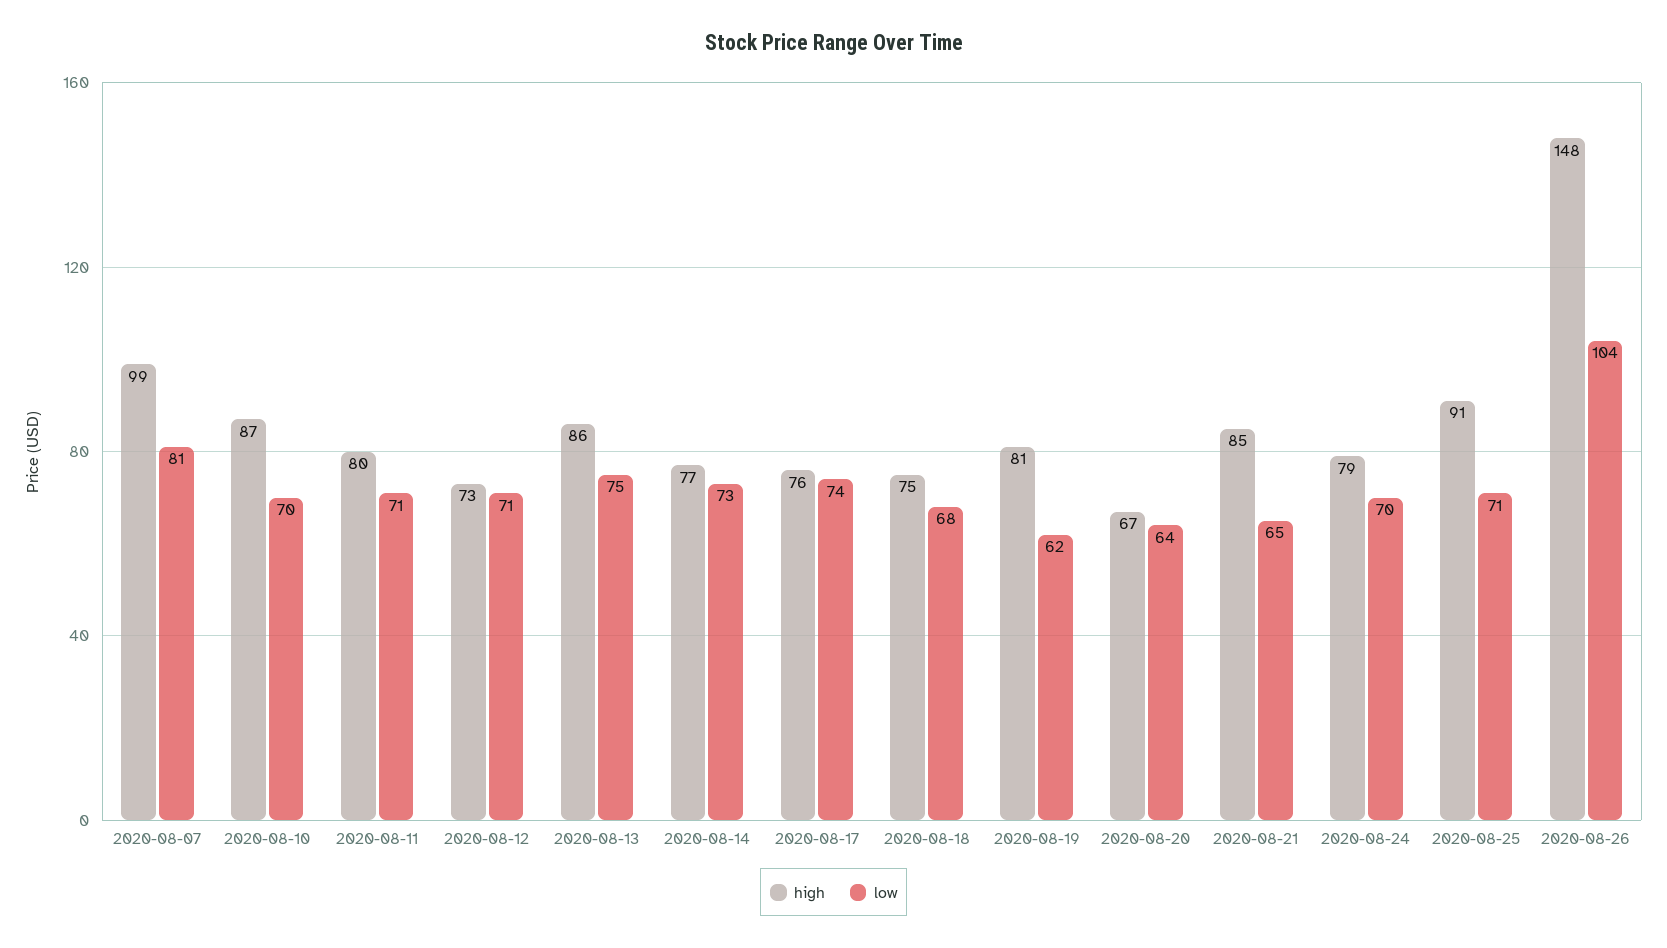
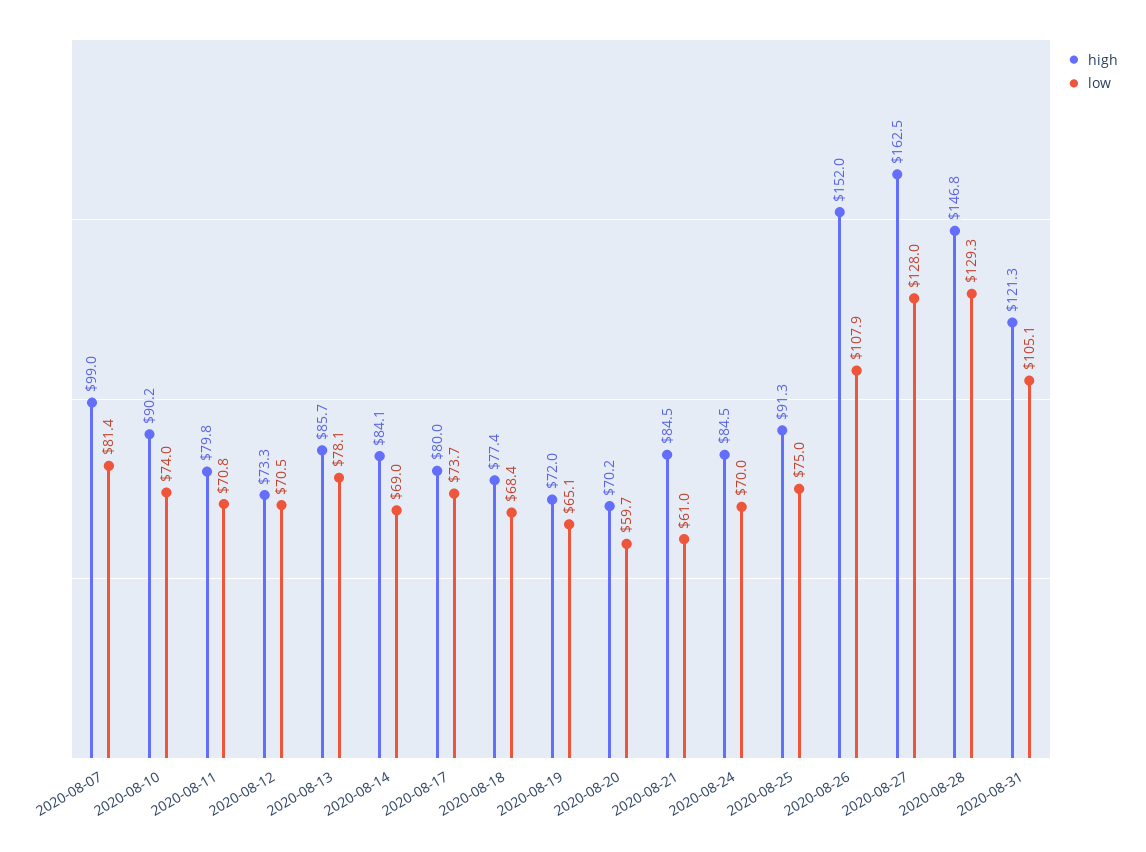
high, 2020-08-10: 87 -> 90.2
low, 2020-08-10: 70 -> 74
low, 2020-08-13: 75 -> 78.1
high, 2020-08-14: 77 -> 84.1
low, 2020-08-14: 73 -> 69
high, 2020-08-17: 76 -> 80
high, 2020-08-18: 75 -> 77.4
high, 2020-08-19: 81 -> 72
low, 2020-08-19: 62 -> 65.1
high, 2020-08-20: 67 -> 70.2
low, 2020-08-20: 64 -> 59.7
low, 2020-08-21: 65 -> 61
high, 2020-08-24: 79 -> 84.5
low, 2020-08-25: 71 -> 75
high, 2020-08-26: 148 -> 152
low, 2020-08-26: 104 -> 107.9
high, 2020-08-27: none -> 162.5
low, 2020-08-27: none -> 128
high, 2020-08-28: none -> 146.8
low, 2020-08-28: none -> 129.3
high, 2020-08-31: none -> 121.3
low, 2020-08-31: none -> 105.1

